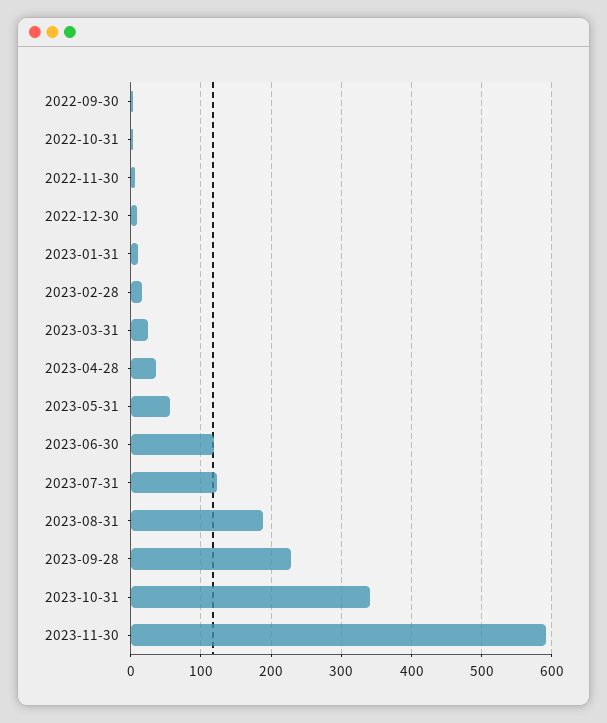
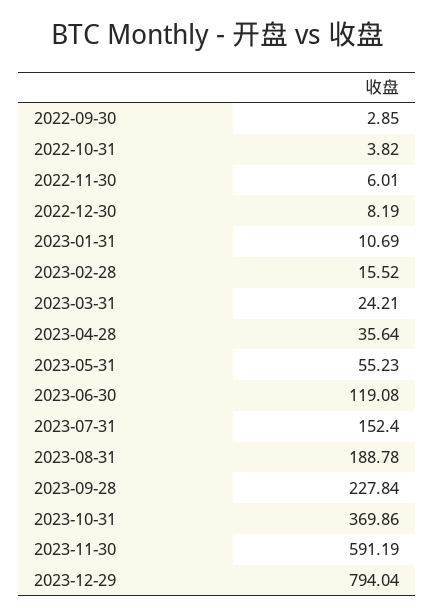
2023-07-31: 120 -> 152.4
2023-10-31: 340 -> 369.86
2023-12-29: none -> 794.04

